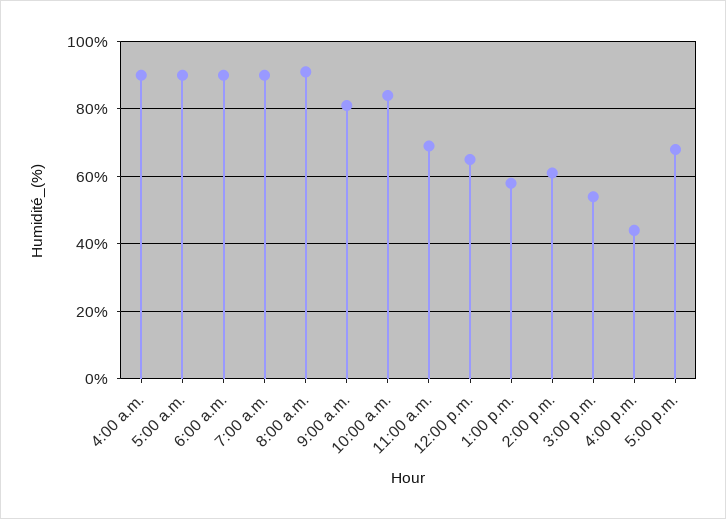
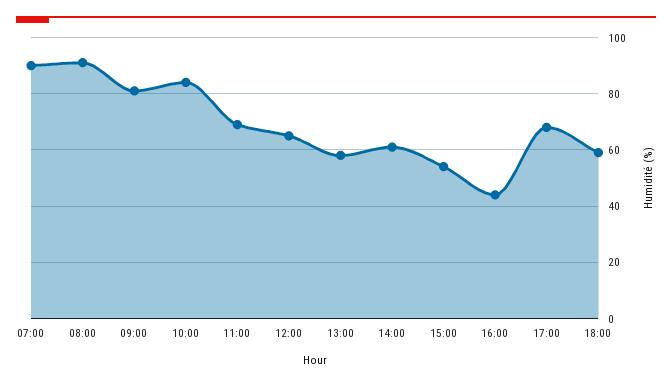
4:00 a.m.: 90 -> none
5:00 a.m.: 90 -> none
6:00 a.m.: 90 -> none
18:00: none -> 60

